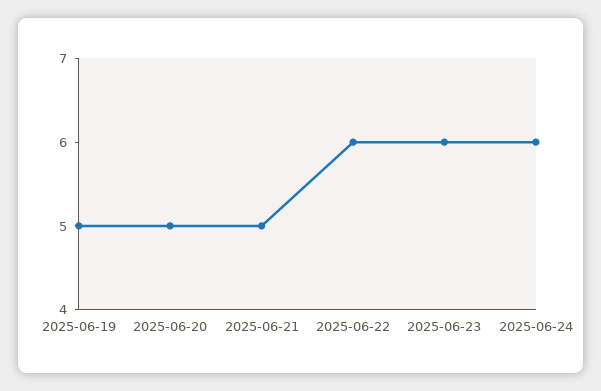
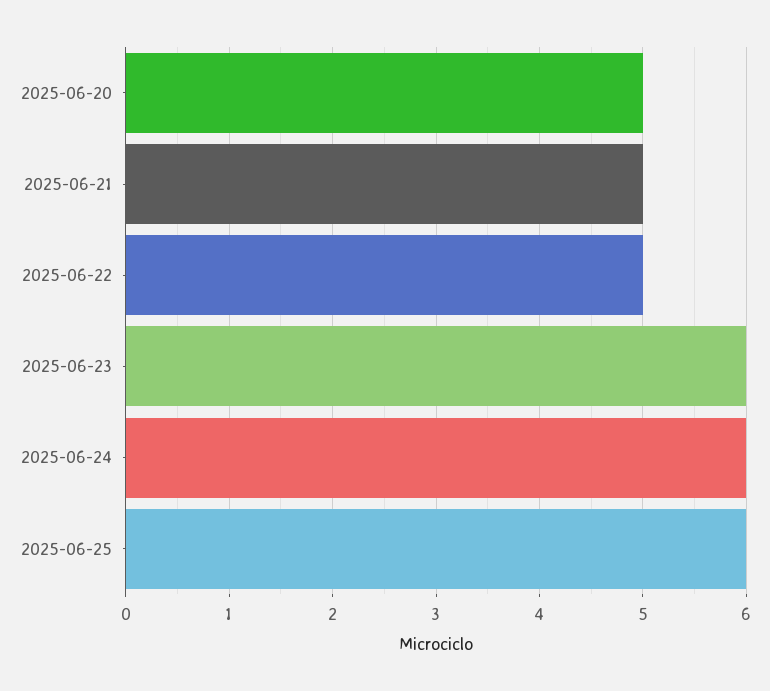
2025-06-19: 5 -> none
2025-06-22: 6 -> 5
2025-06-25: none -> 6

